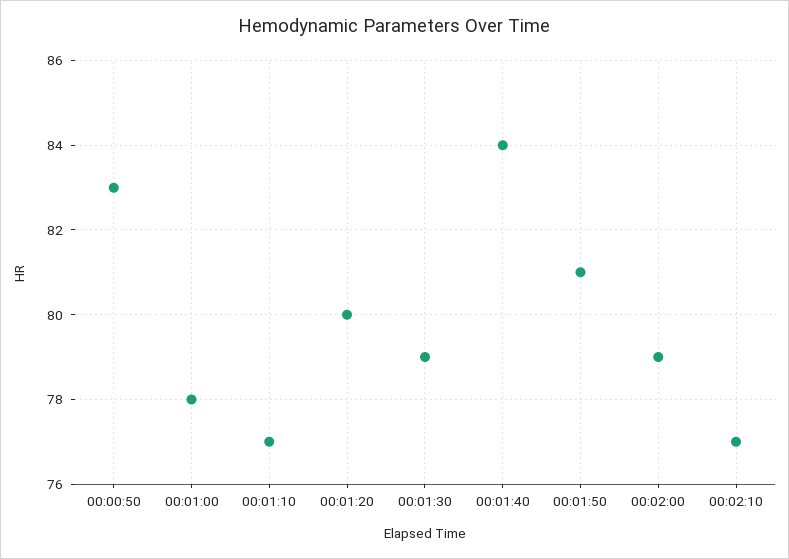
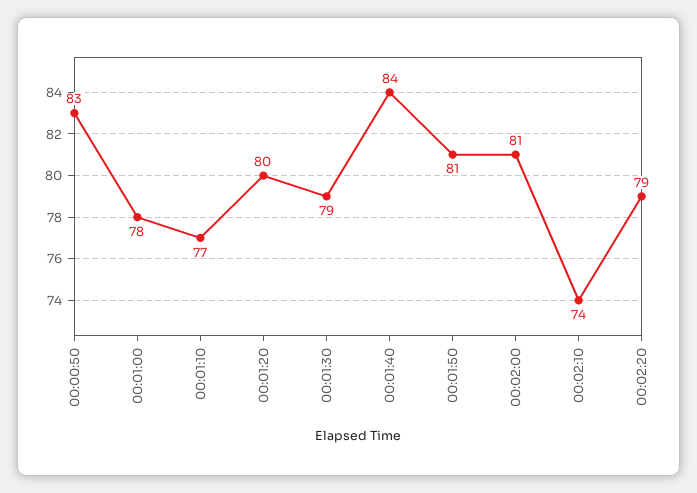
00:02:00: 79 -> 81
00:02:10: 77 -> 74
00:02:20: none -> 79

